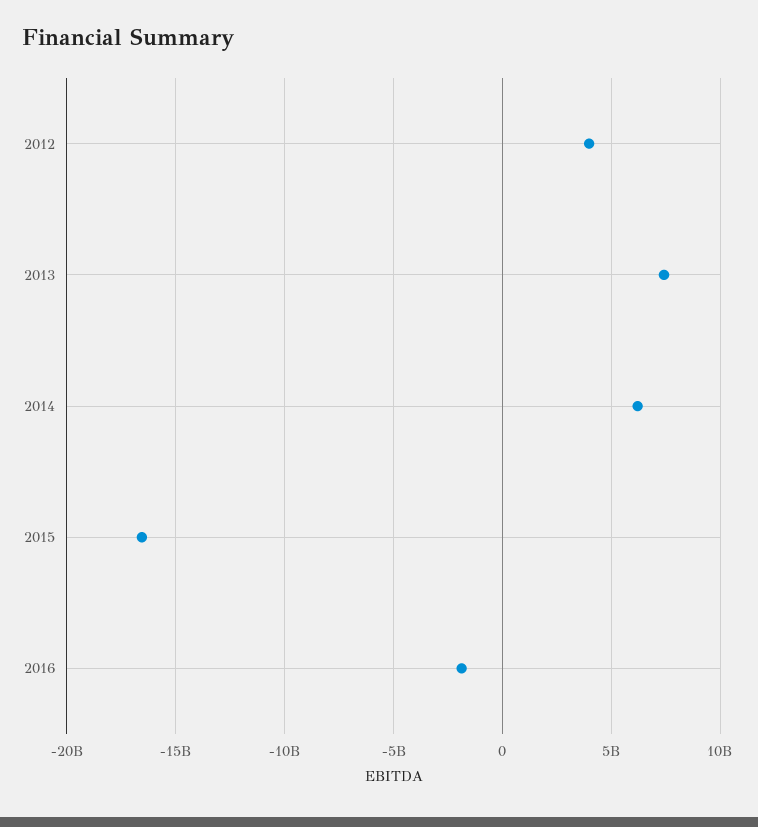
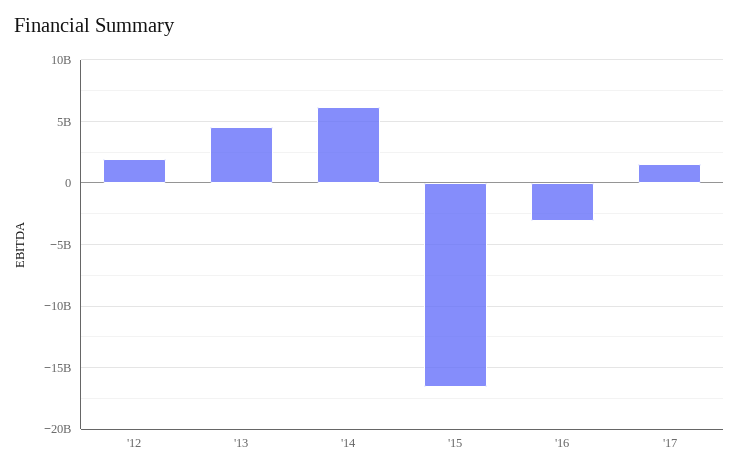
2012: 4000000000 -> 2000000000
2013: 7500000000 -> 4500000000
2016: -2000000000 -> -3000000000
'17: none -> 1500000000

